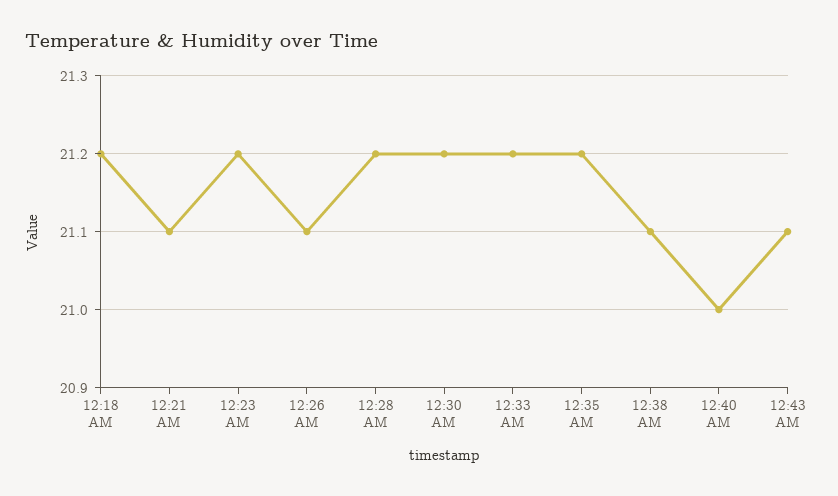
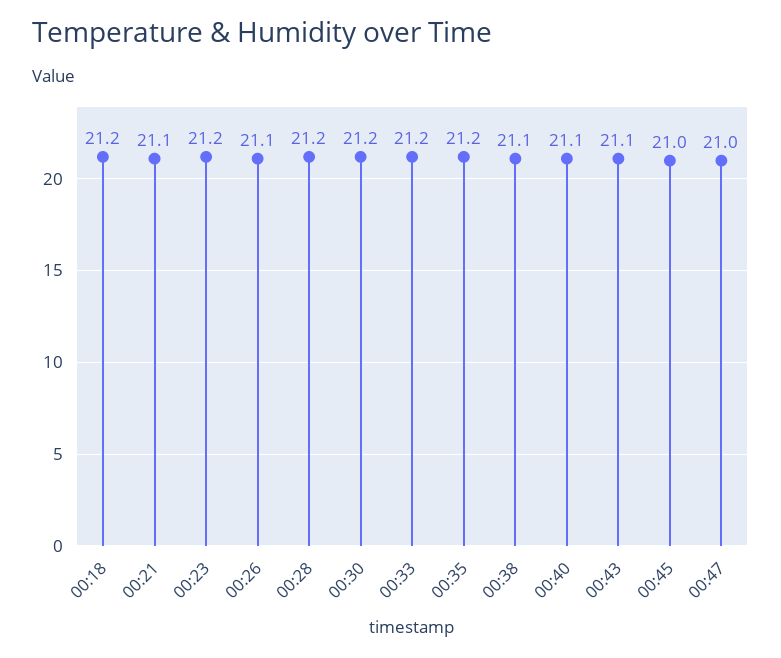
12:40 AM: 21 -> 21.1
00:45: none -> 21
00:47: none -> 21

